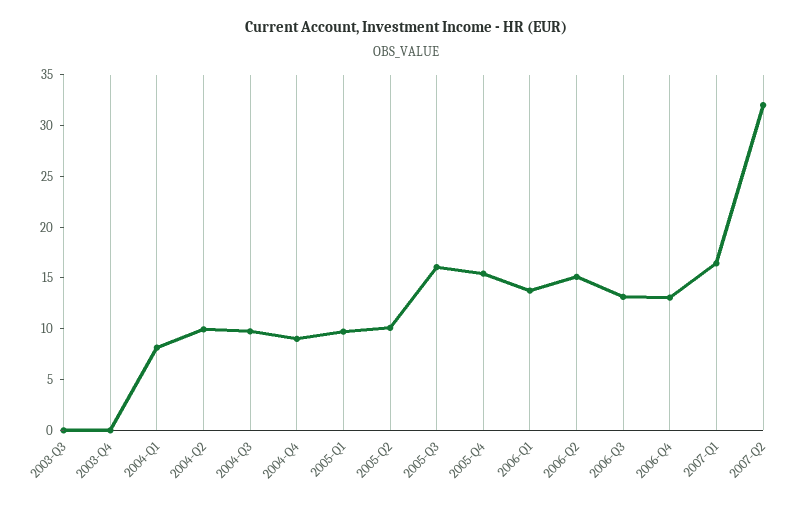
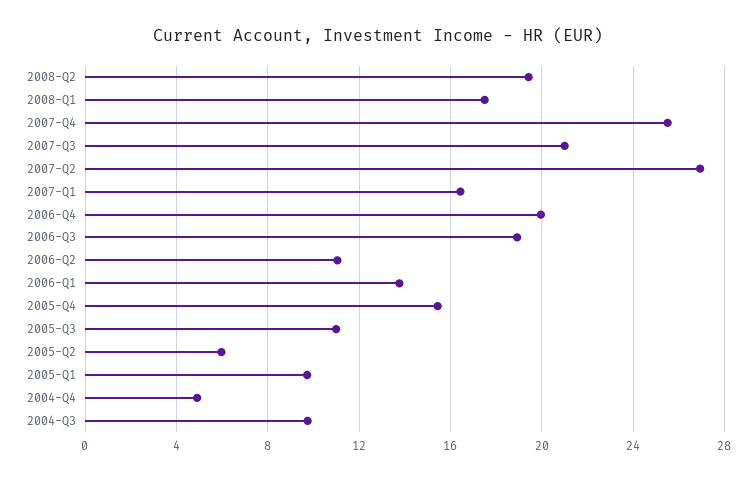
2003-Q3: 0 -> none
2003-Q4: 0 -> none
2004-Q1: 8 -> none
2004-Q2: 10 -> none
2004-Q4: 9 -> 5
2005-Q2: 10 -> 6
2005-Q3: 16 -> 11
2006-Q2: 15 -> 11
2006-Q3: 13 -> 19
2006-Q4: 13 -> 20
2007-Q2: 32 -> 27
2008-Q2: none -> 19.5
2008-Q1: none -> 17.5
2007-Q4: none -> 25.5
2007-Q3: none -> 21

